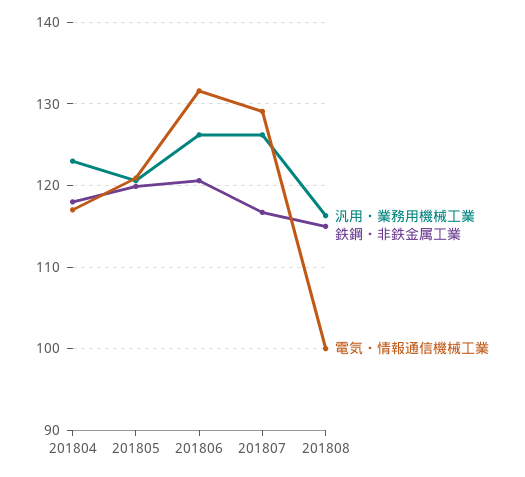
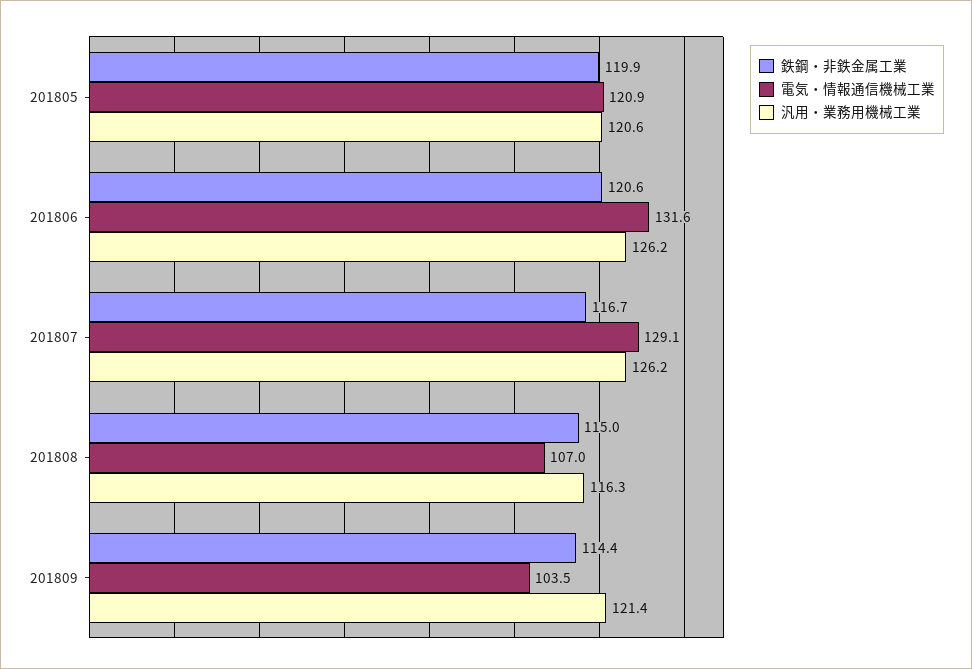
汎用・業務用機械工業, 201804: 123 -> none
鉄鋼・非鉄金属工業, 201804: 118 -> none
電気・情報通信機械工業, 201804: 117 -> none
電気・情報通信機械工業, 201808: 100 -> 107
鉄鋼・非鉄金属工業, 201809: none -> 114.4
電気・情報通信機械工業, 201809: none -> 103.5
汎用・業務用機械工業, 201809: none -> 121.4

